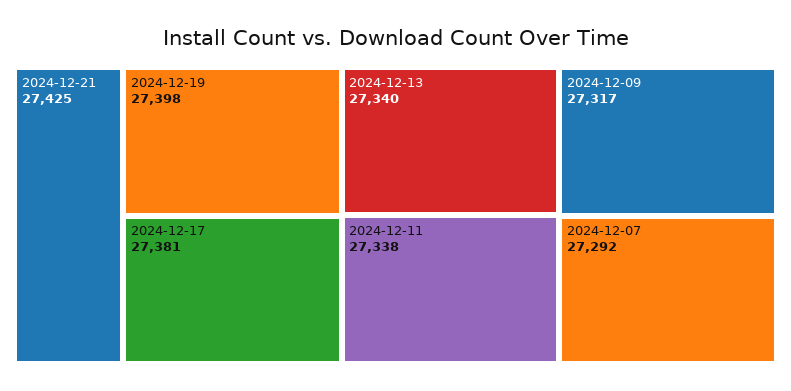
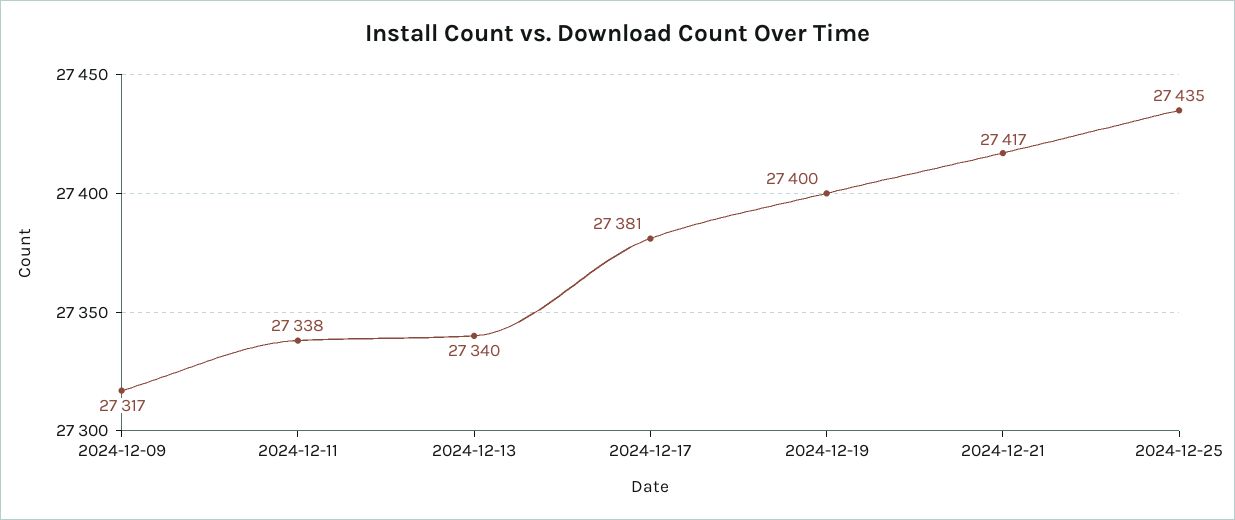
2024-12-21: 27425 -> 27417
2024-12-19: 27398 -> 27400
2024-12-07: 27292 -> none
2024-12-25: none -> 27435

